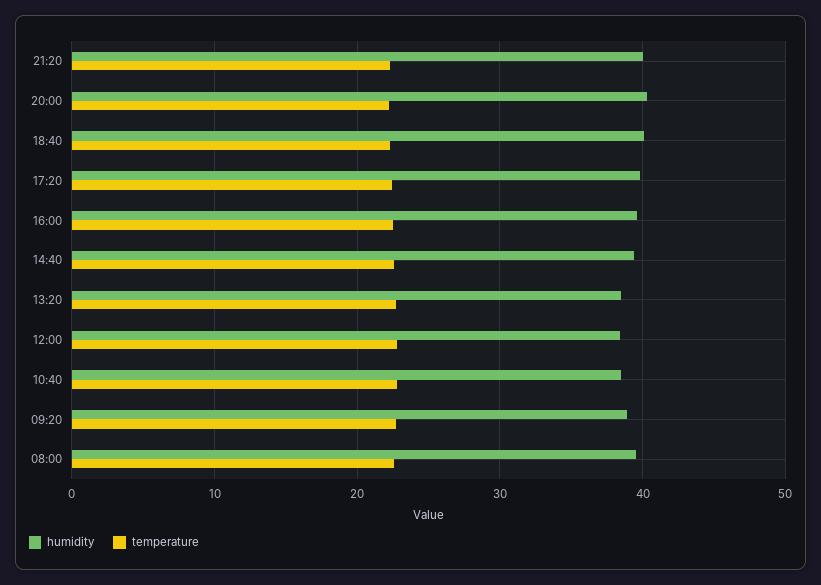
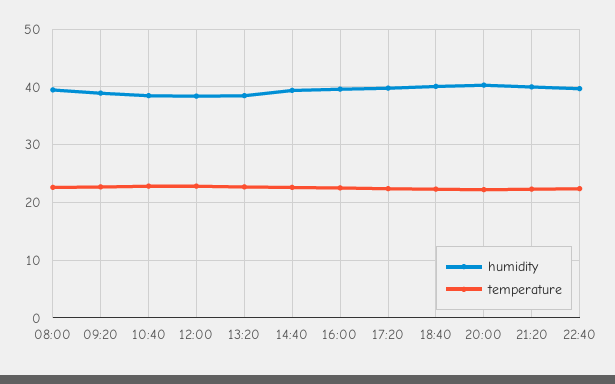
humidity, 22:40: none -> 40
temperature, 22:40: none -> 22

